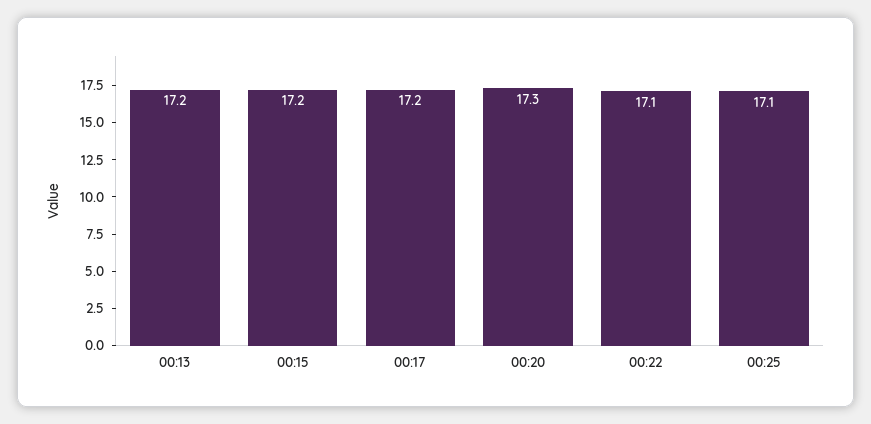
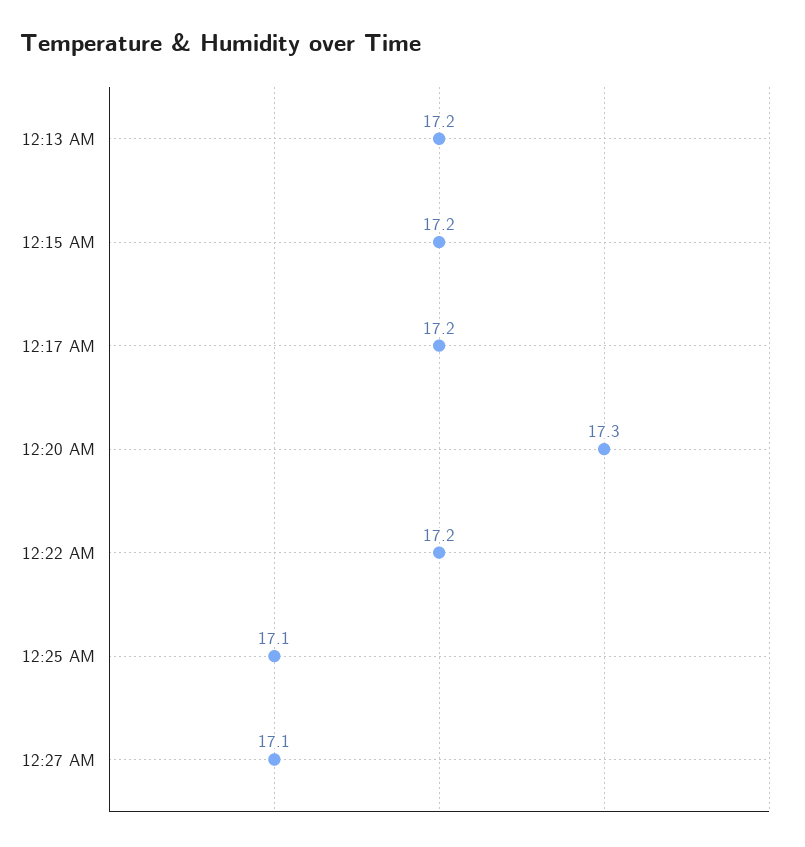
00:22: 17.1 -> 17.2
12:27 AM: none -> 17.1

